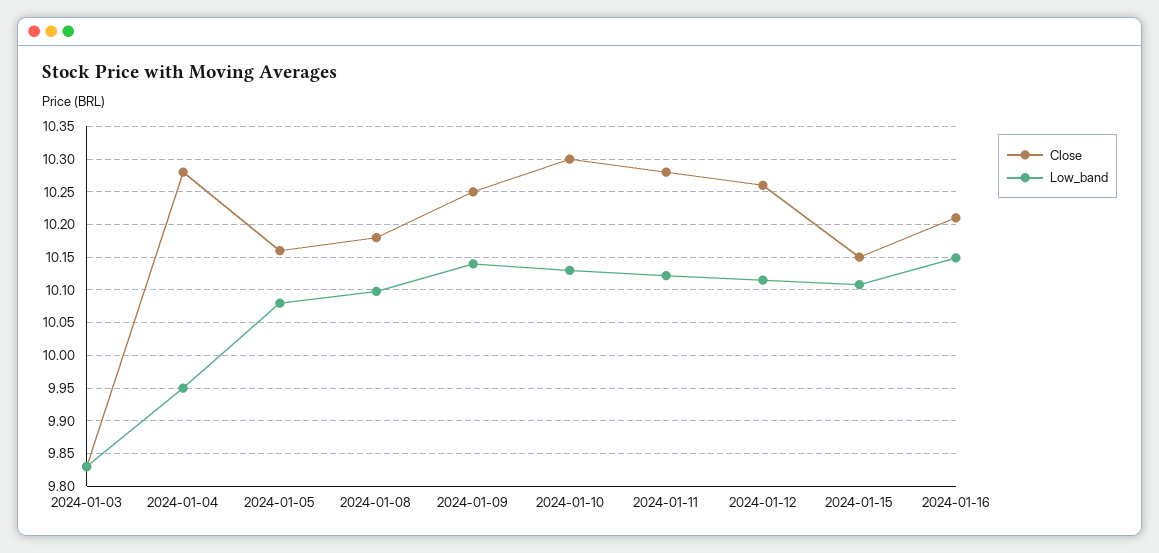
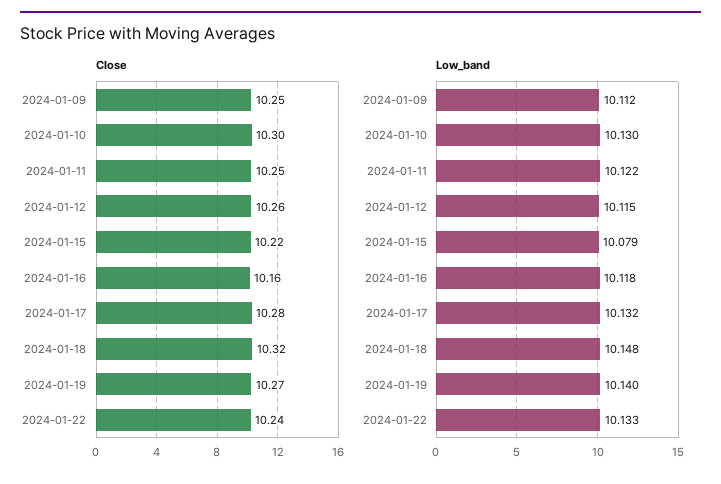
Close, 2024-01-03: 9.83 -> none
Low_band, 2024-01-03: 9.83 -> none
Close, 2024-01-04: 10.28 -> none
Low_band, 2024-01-04: 9.95 -> none
Close, 2024-01-05: 10.16 -> none
Low_band, 2024-01-05: 10.08 -> none
Close, 2024-01-08: 10.18 -> none
Low_band, 2024-01-08: 10.1 -> none
Low_band, 2024-01-09: 10.14 -> 10.112
Close, 2024-01-11: 10.28 -> 10.25
Close, 2024-01-15: 10.15 -> 10.22
Low_band, 2024-01-15: 10.11 -> 10.079
Close, 2024-01-16: 10.21 -> 10.16
Low_band, 2024-01-16: 10.15 -> 10.118
Close, 2024-01-17: none -> 10.28
Close, 2024-01-18: none -> 10.32
Close, 2024-01-19: none -> 10.27
Close, 2024-01-22: none -> 10.24
Low_band, 2024-01-17: none -> 10.132
Low_band, 2024-01-18: none -> 10.148
Low_band, 2024-01-19: none -> 10.14
Low_band, 2024-01-22: none -> 10.133

